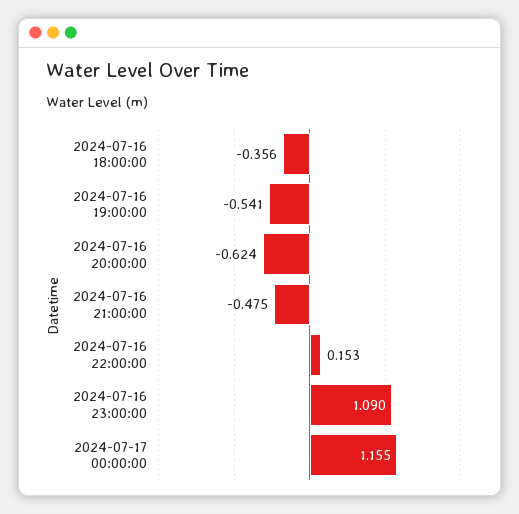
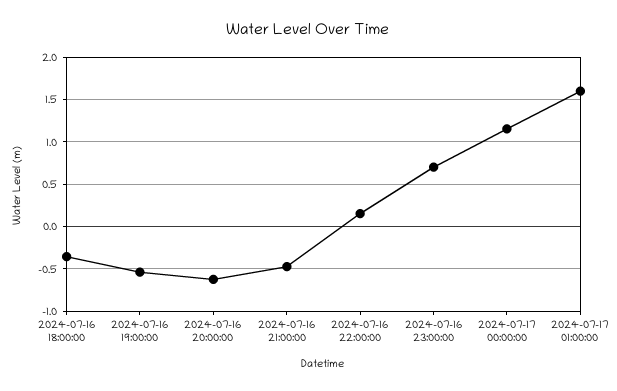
2024-07-16 23:00:00: 1.09 -> 0.7
2024-07-17 01:00:00: none -> 1.6

